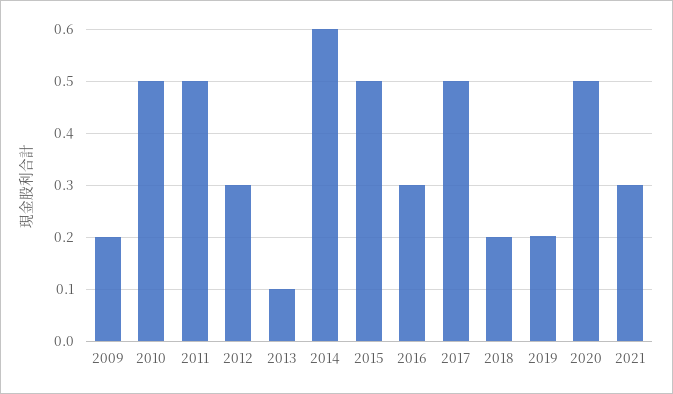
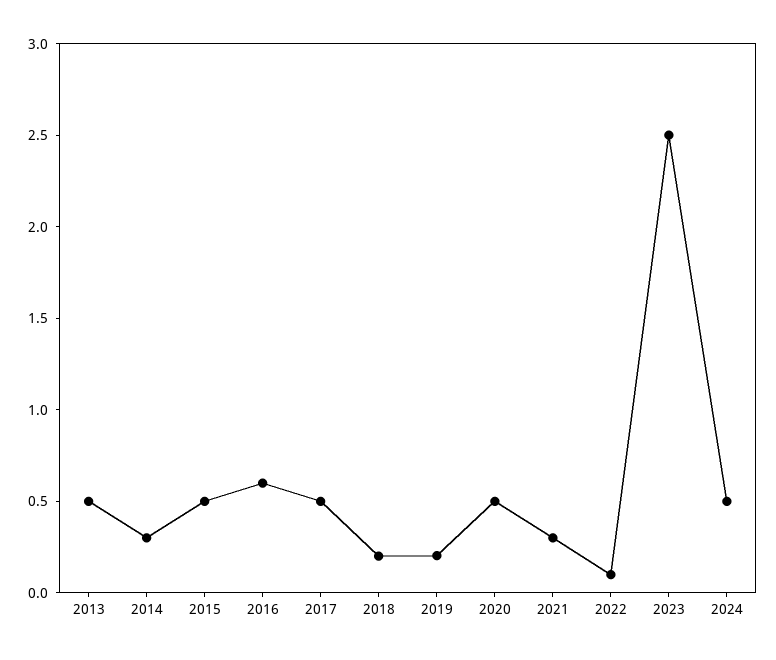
2009: 0.2 -> none
2010: 0.5 -> none
2011: 0.5 -> none
2012: 0.3 -> none
2013: 0.1 -> 0.5
2014: 0.6 -> 0.3
2016: 0.3 -> 0.6
2022: none -> 0.1
2023: none -> 2.5
2024: none -> 0.5

